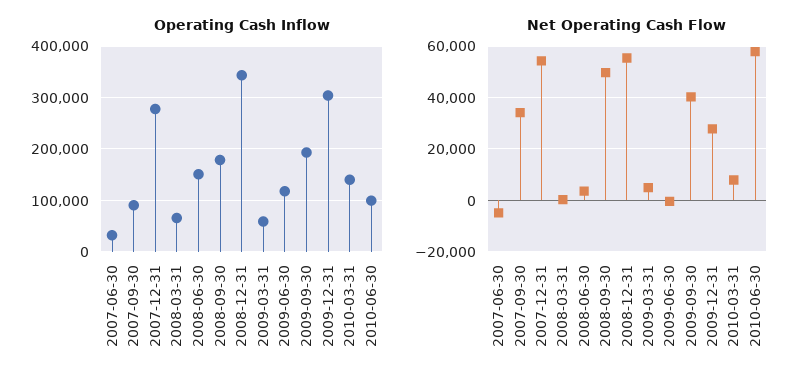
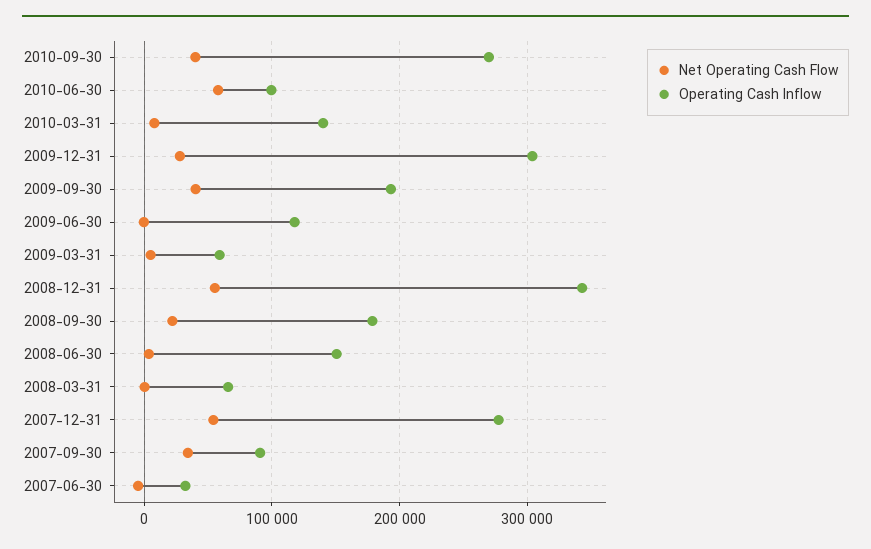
Net Operating Cash Flow, 2008-09-30: 50000 -> 20000
Net Operating Cash Flow, 2010-09-30: none -> 40000
Operating Cash Inflow, 2010-09-30: none -> 270000

